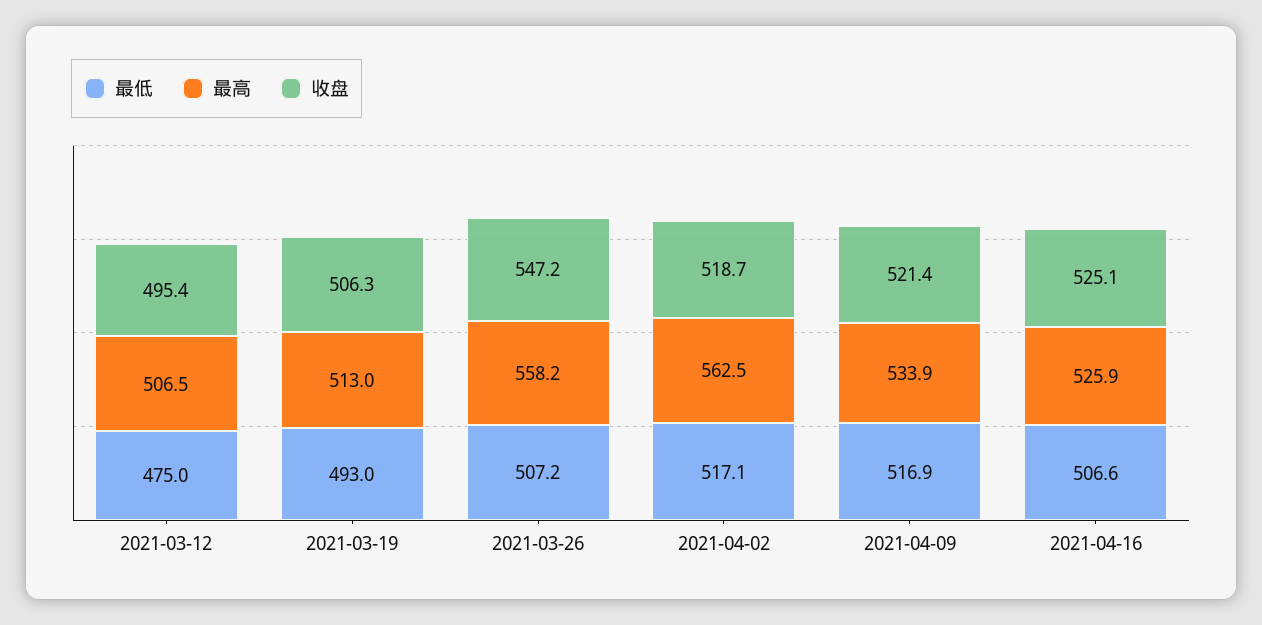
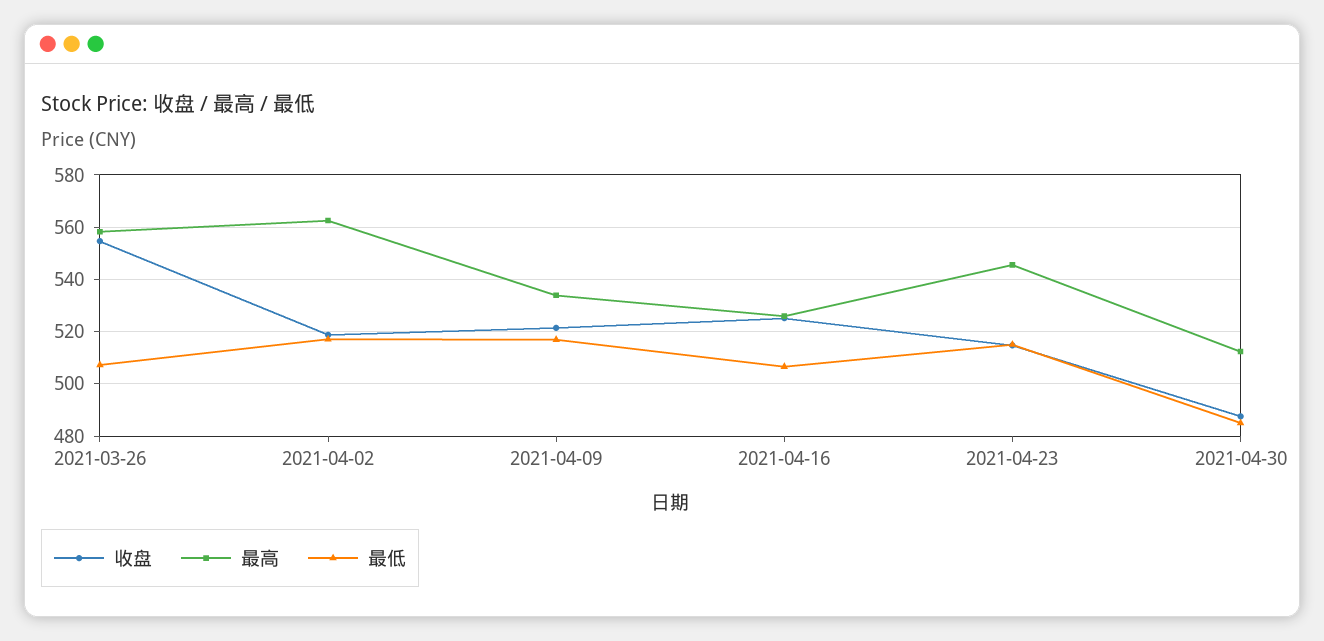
最低, 2021-03-12: 475 -> none
最高, 2021-03-12: 506.5 -> none
收盘, 2021-03-12: 495.4 -> none
最低, 2021-03-19: 493 -> none
最高, 2021-03-19: 513 -> none
收盘, 2021-03-19: 506.3 -> none
收盘, 2021-03-26: 547.2 -> 555
收盘, 2021-04-23: none -> 515
最高, 2021-04-23: none -> 545
最低, 2021-04-23: none -> 515
收盘, 2021-04-30: none -> 487.5
最高, 2021-04-30: none -> 512.5
最低, 2021-04-30: none -> 485

